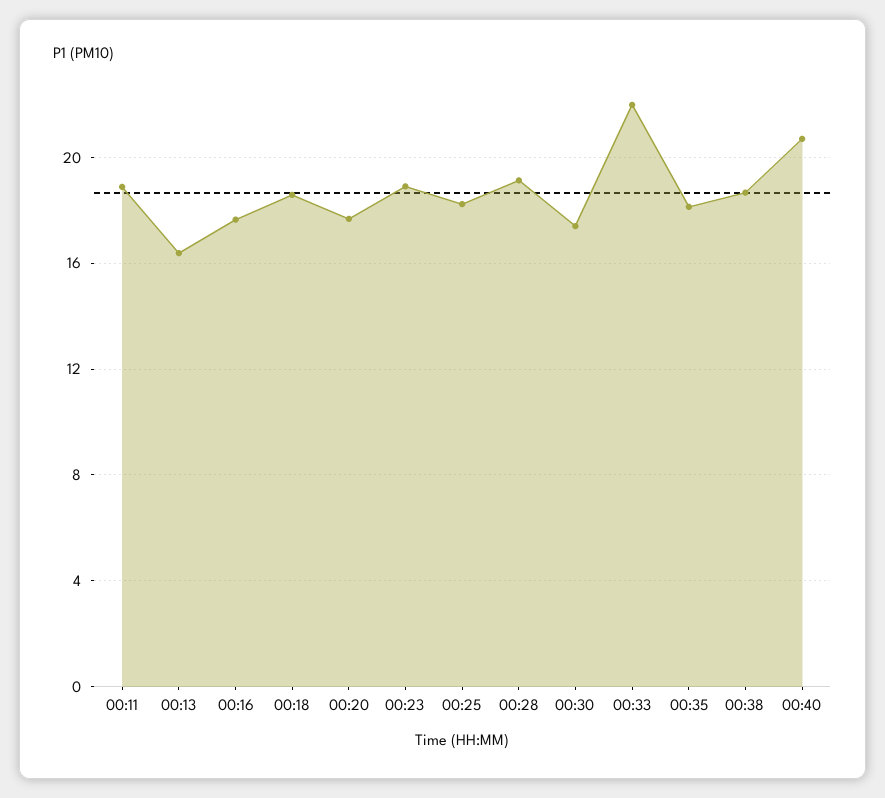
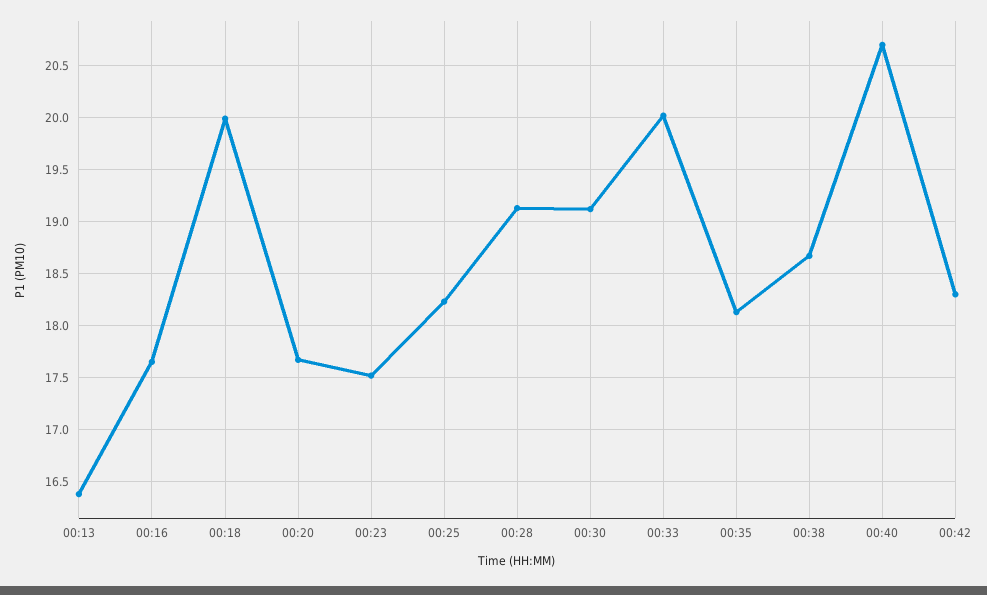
00:11: 19 -> none
00:18: 18.5 -> 20
00:23: 19 -> 17.5
00:30: 17.5 -> 19.1
00:33: 22 -> 20
00:42: none -> 18.3

